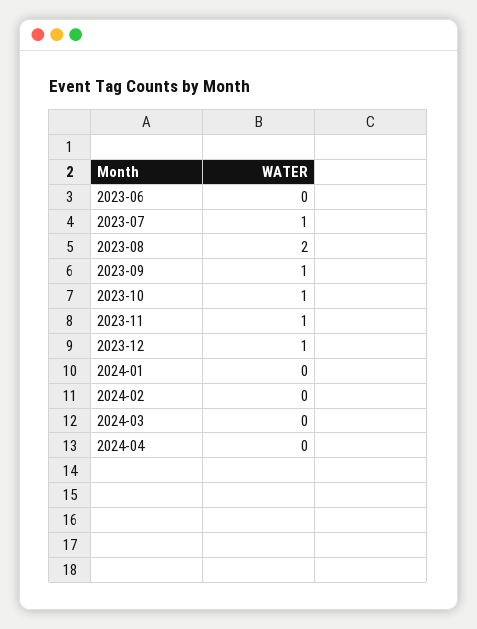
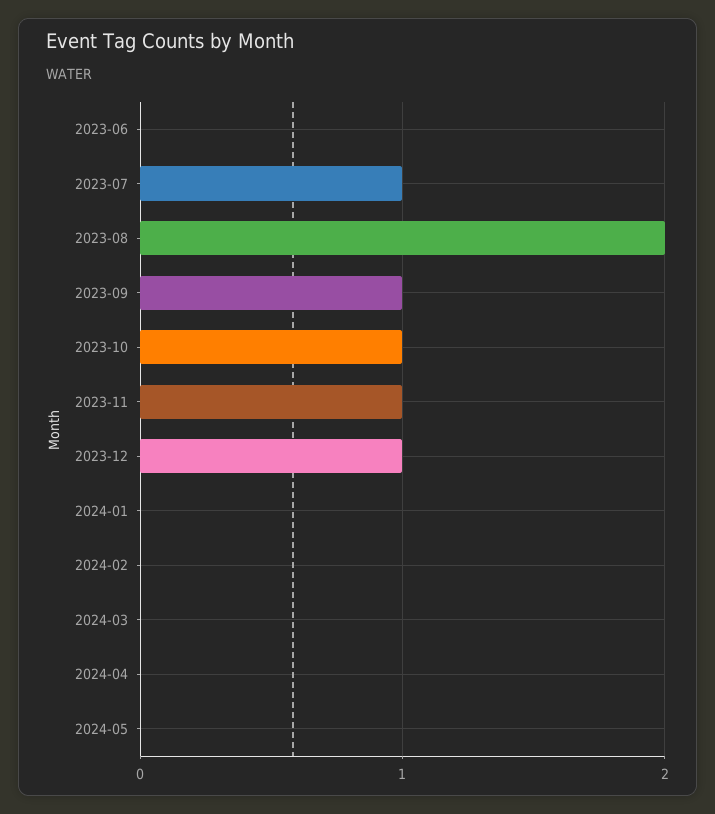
2024-05: none -> 0

